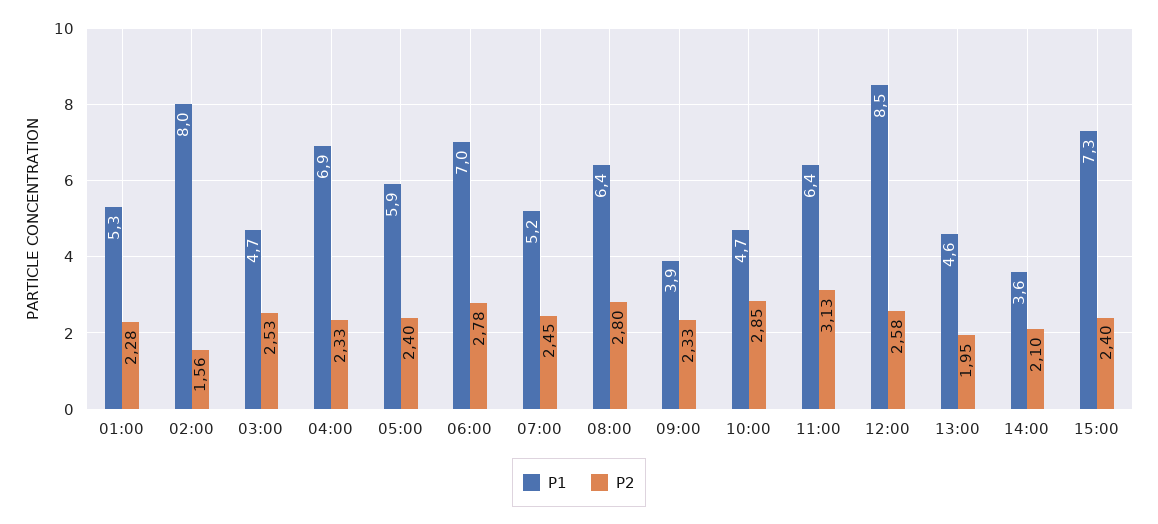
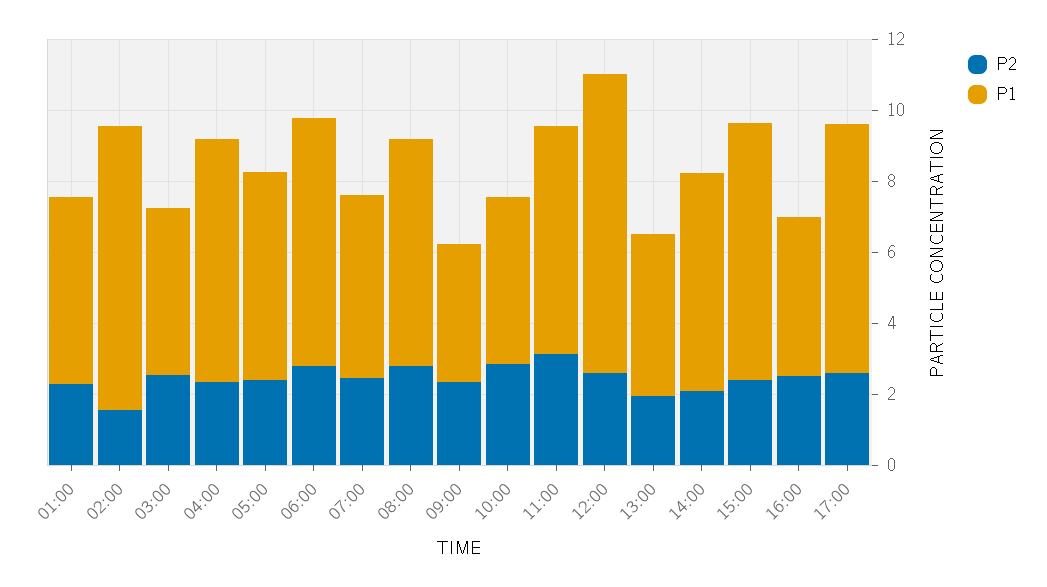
P1, 14:00: 3.6 -> 6
P2, 16:00: none -> 2.5
P1, 16:00: none -> 4.5
P2, 17:00: none -> 2.5
P1, 17:00: none -> 7

